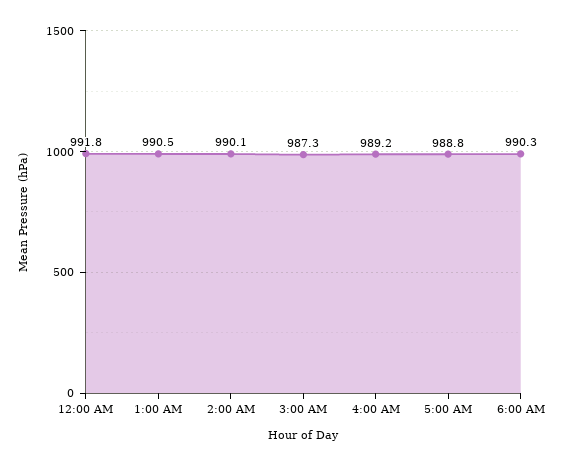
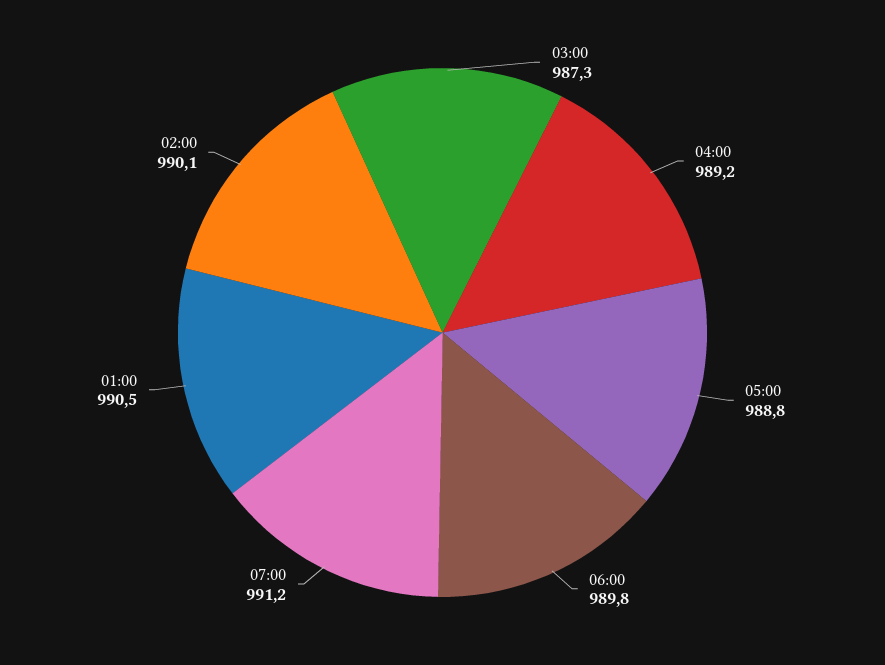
12:00 AM: 991.8 -> none
6:00 AM: 990.3 -> 989.8
07:00: none -> 991.2

